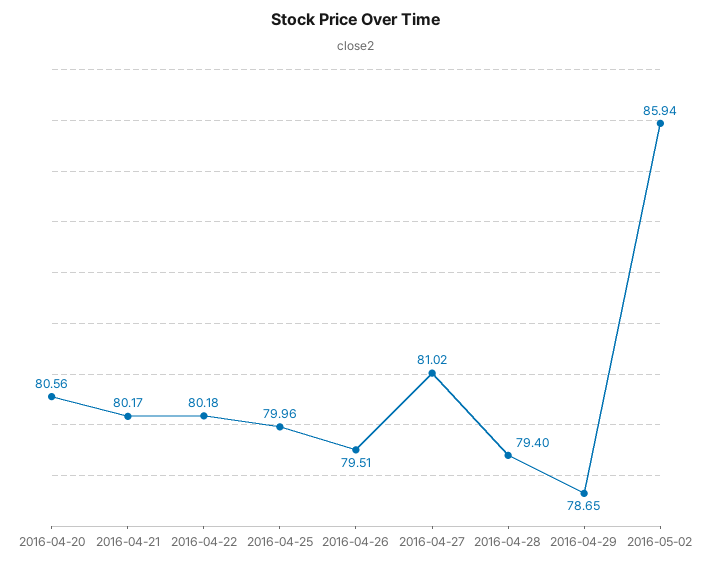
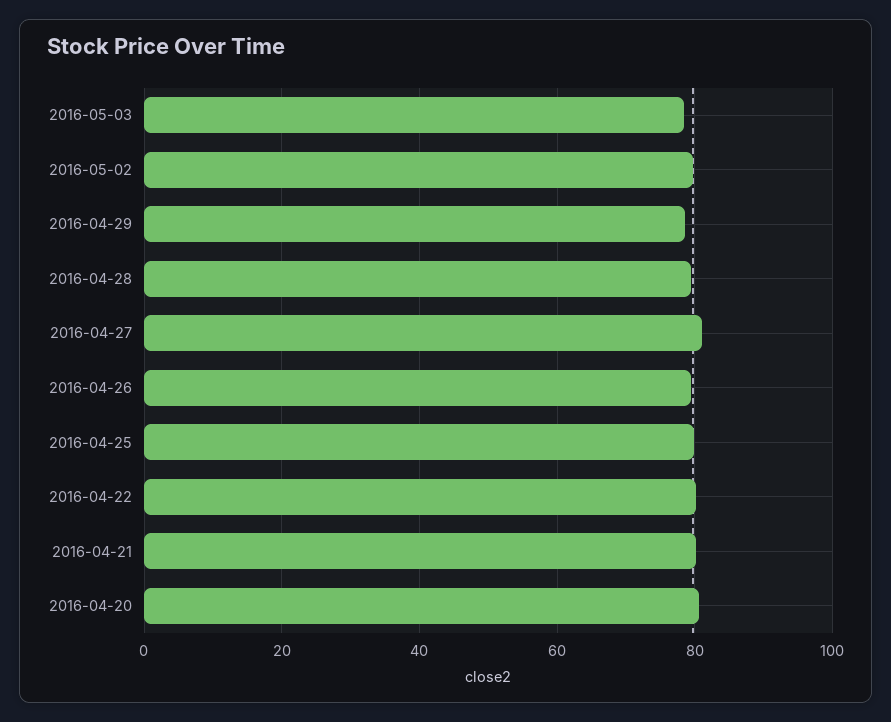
2016-05-02: 85.94 -> 80
2016-05-03: none -> 78

